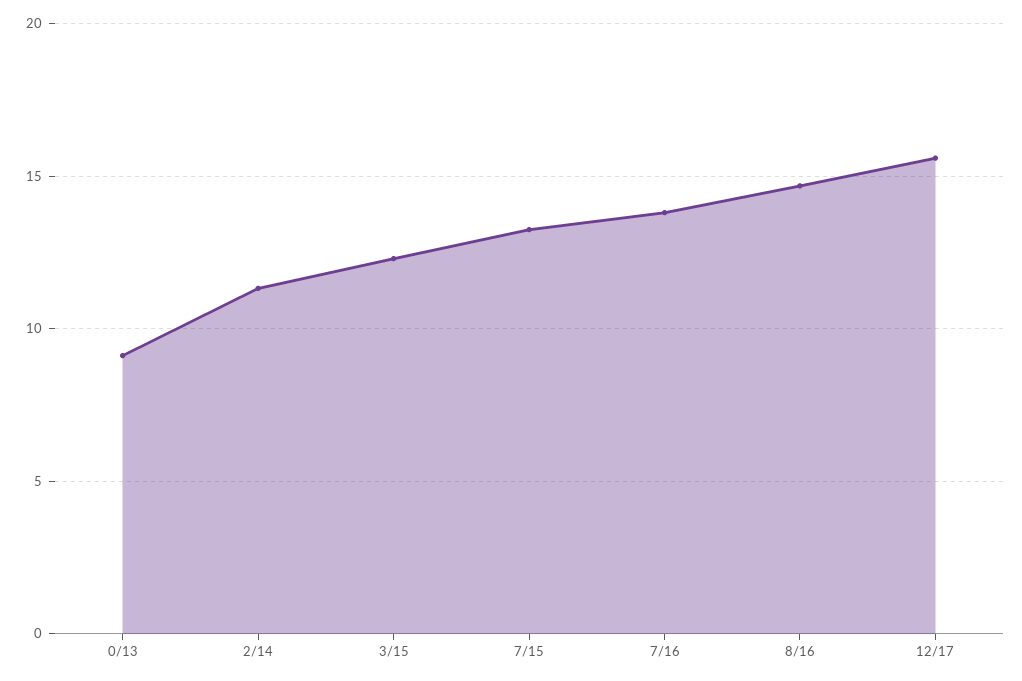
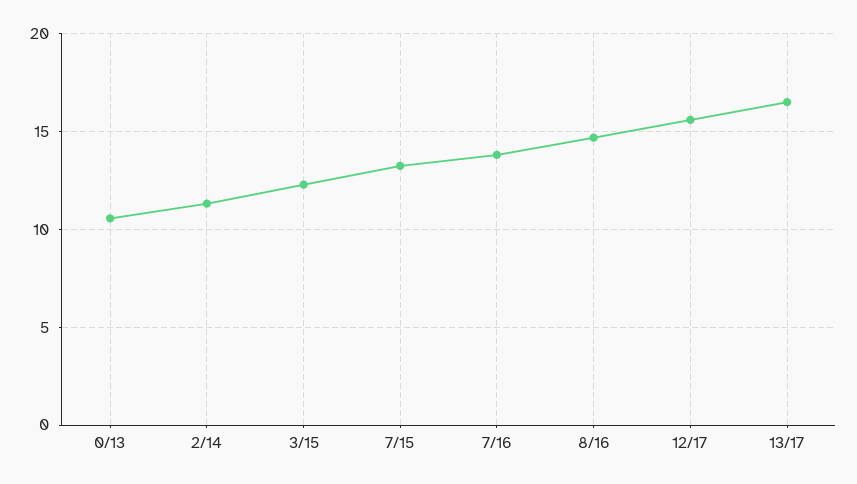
0/13: 9 -> 10.5
13/17: none -> 16.5

